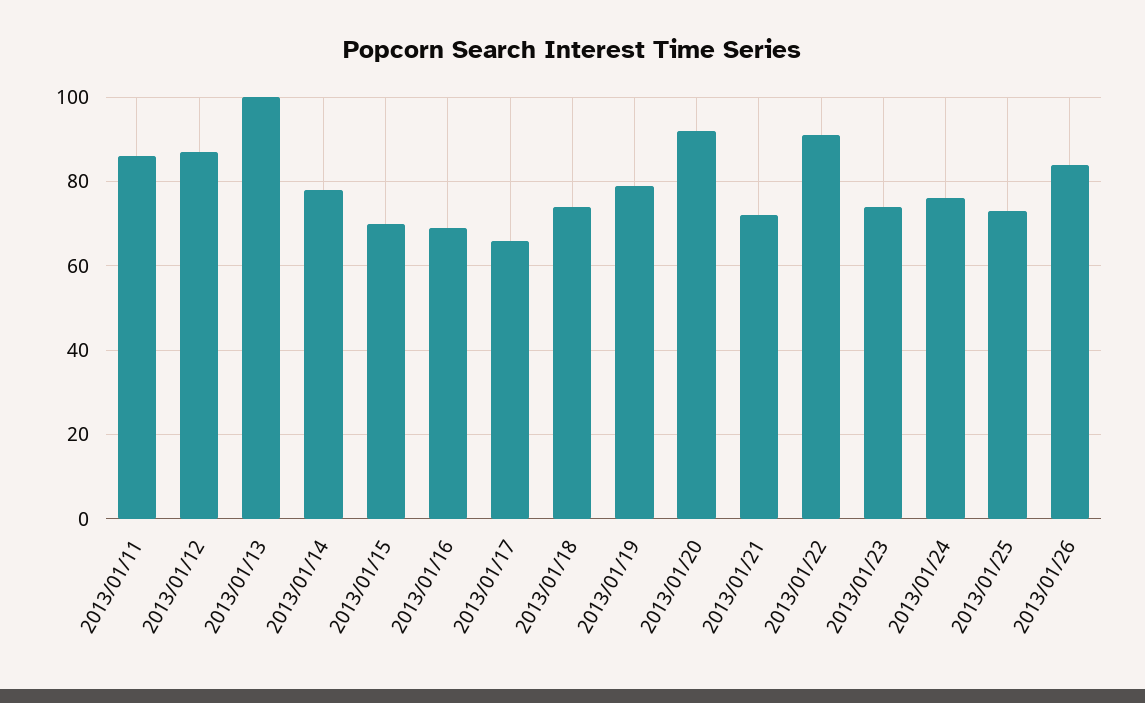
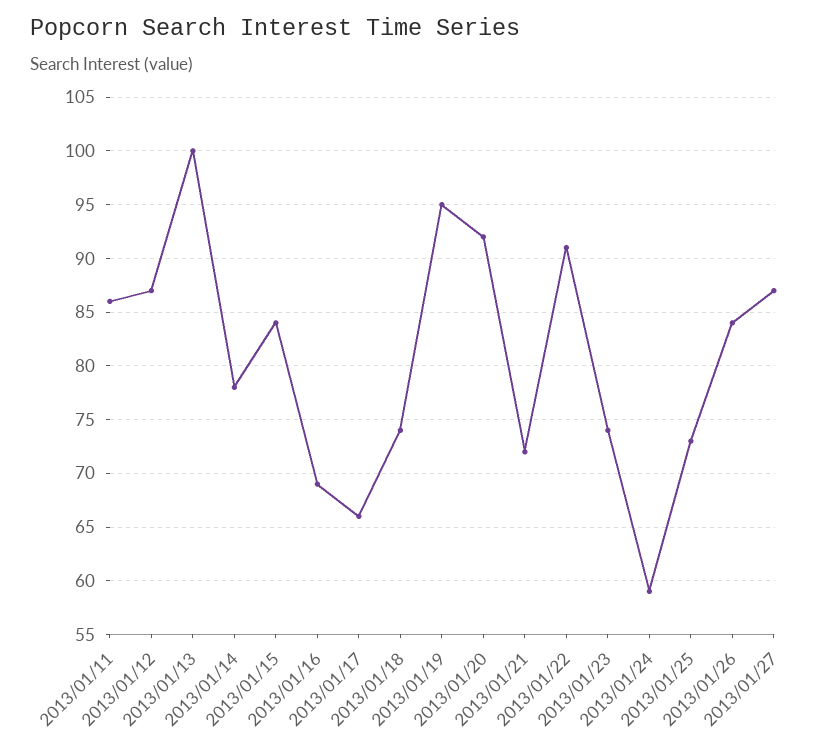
2013/01/15: 70 -> 84
2013/01/19: 80 -> 95
2013/01/24: 75 -> 59
2013/01/27: none -> 87

